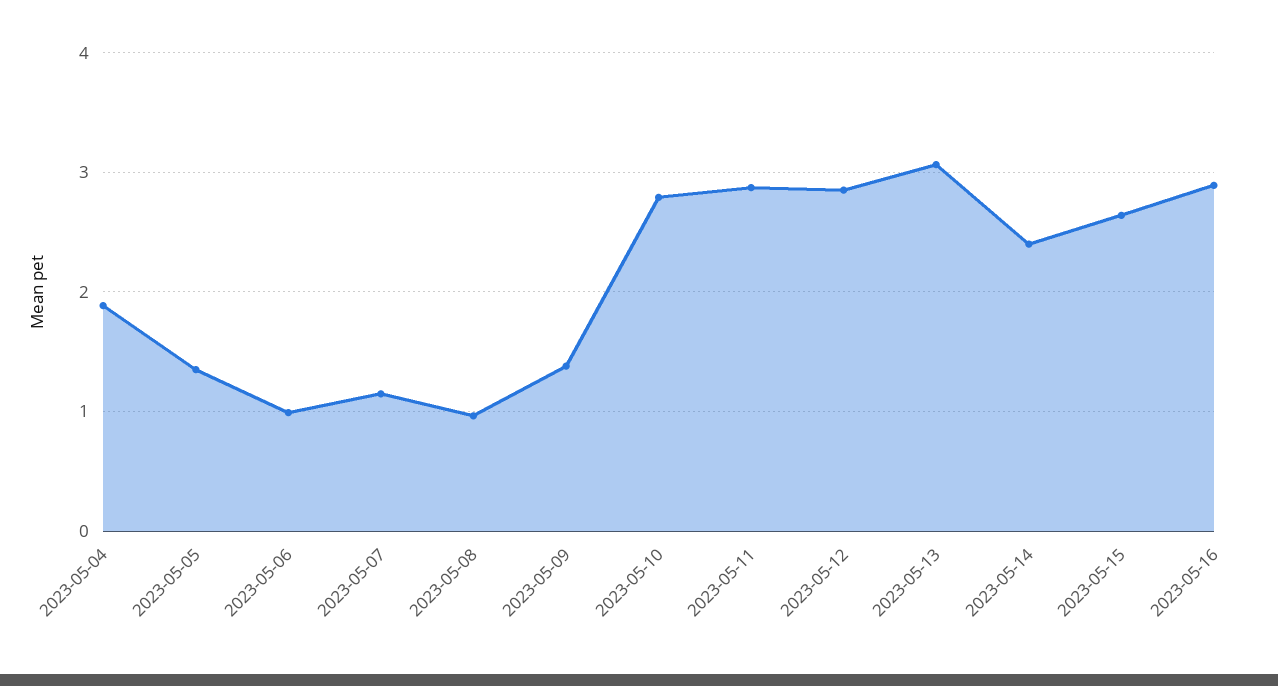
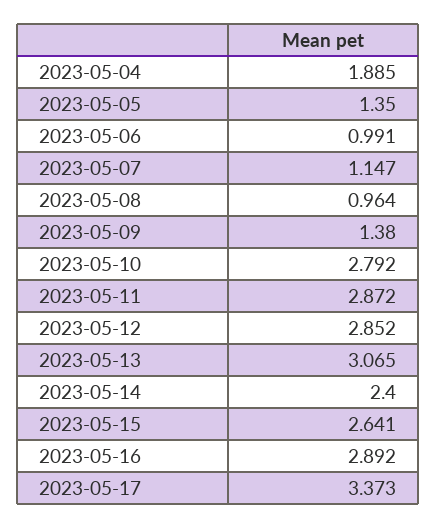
2023-05-17: none -> 3.373

